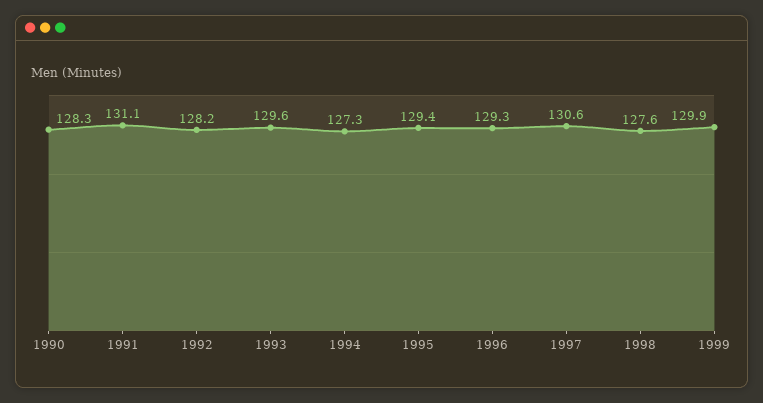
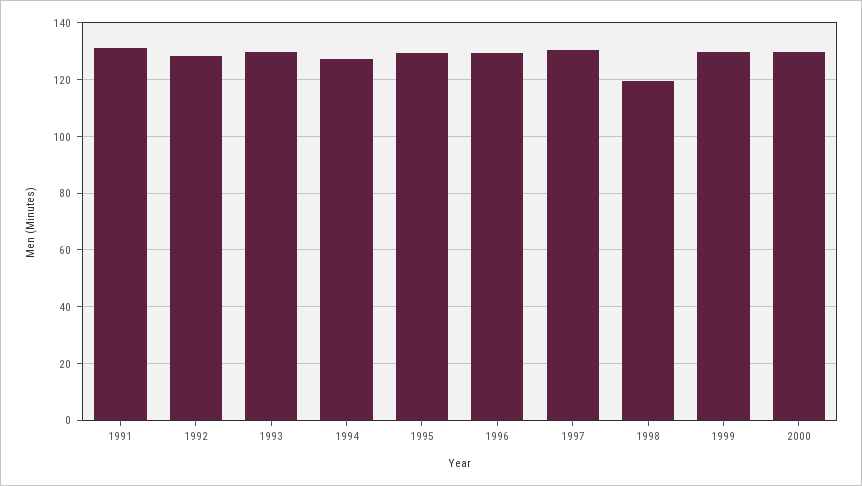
1990: 128.3 -> none
1998: 127.6 -> 120
2000: none -> 130

